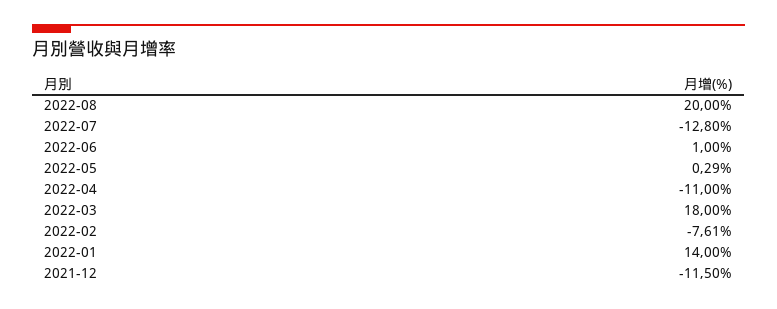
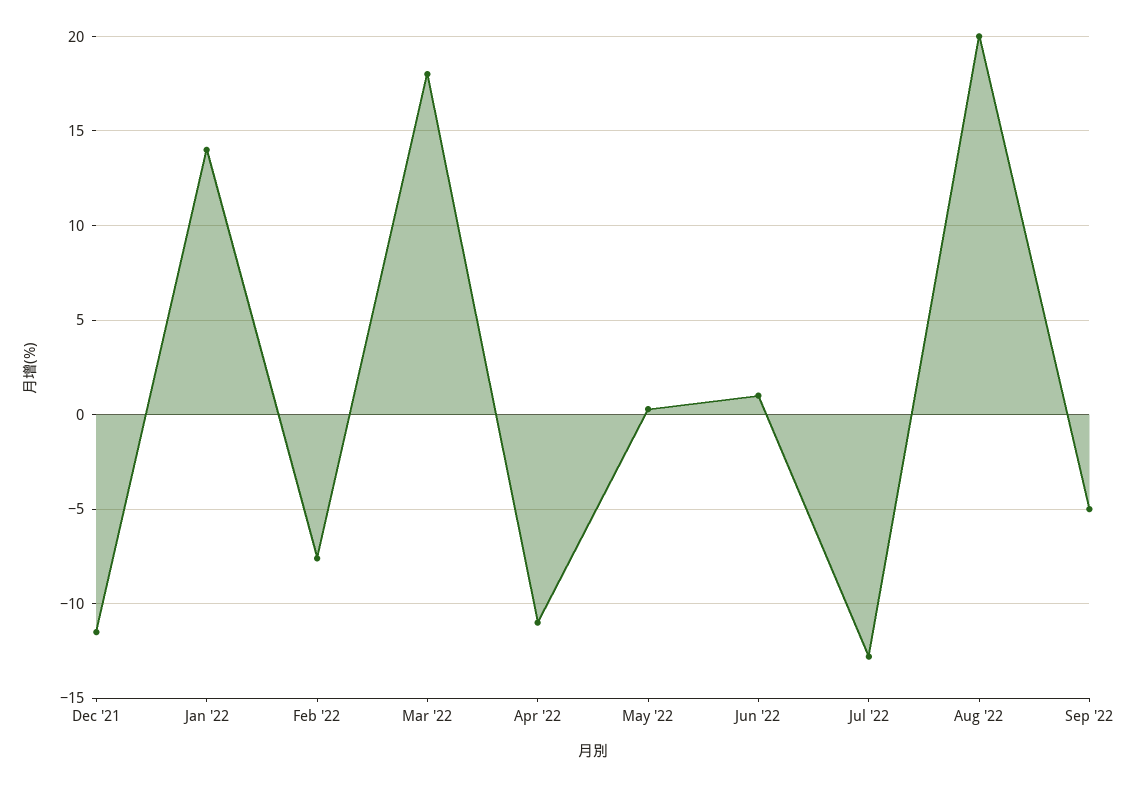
Sep '22: none -> -5

